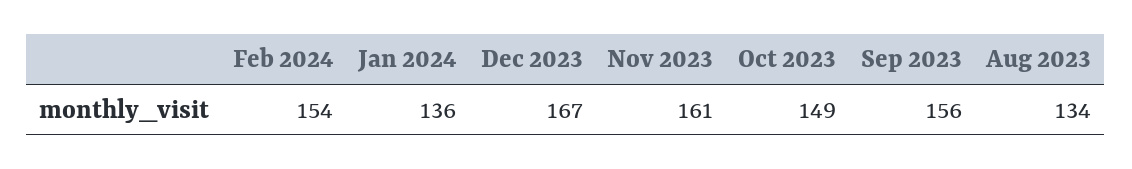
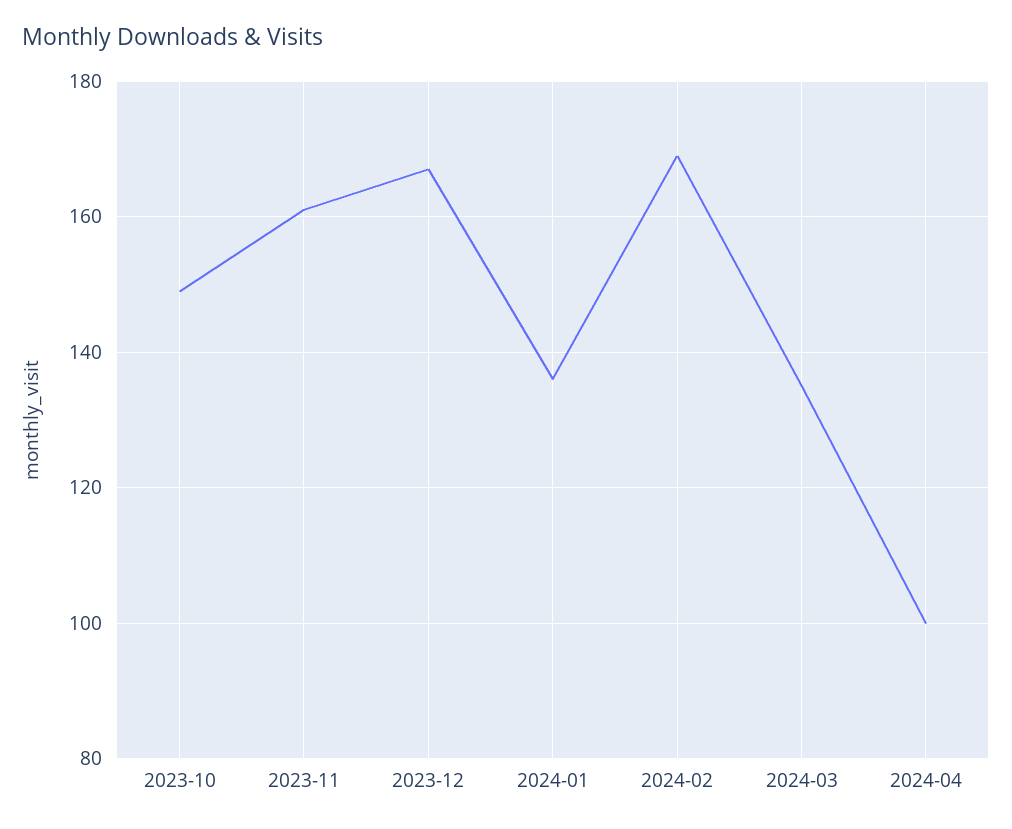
Feb 2024: 154 -> 170
Sep 2023: 156 -> none
Aug 2023: 134 -> none
2024-03: none -> 135
2024-04: none -> 100

